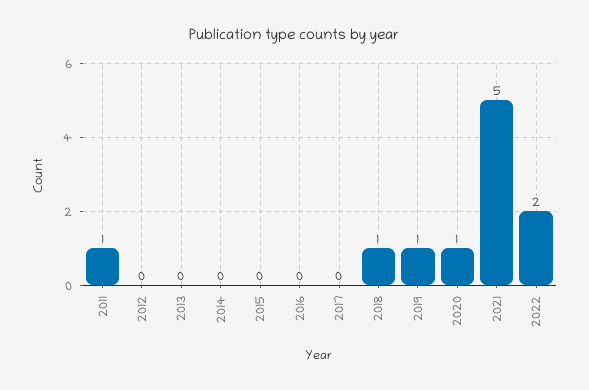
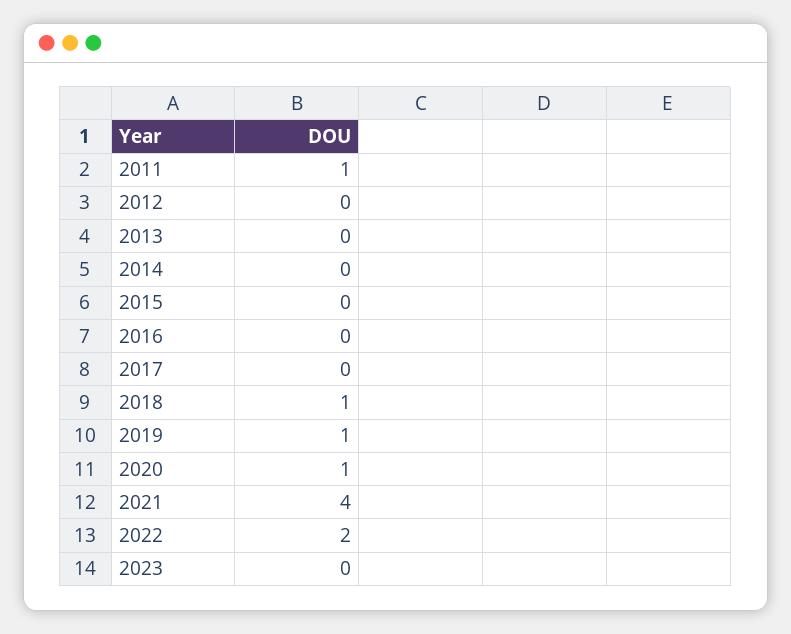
2021: 5 -> 4
2023: none -> 0

